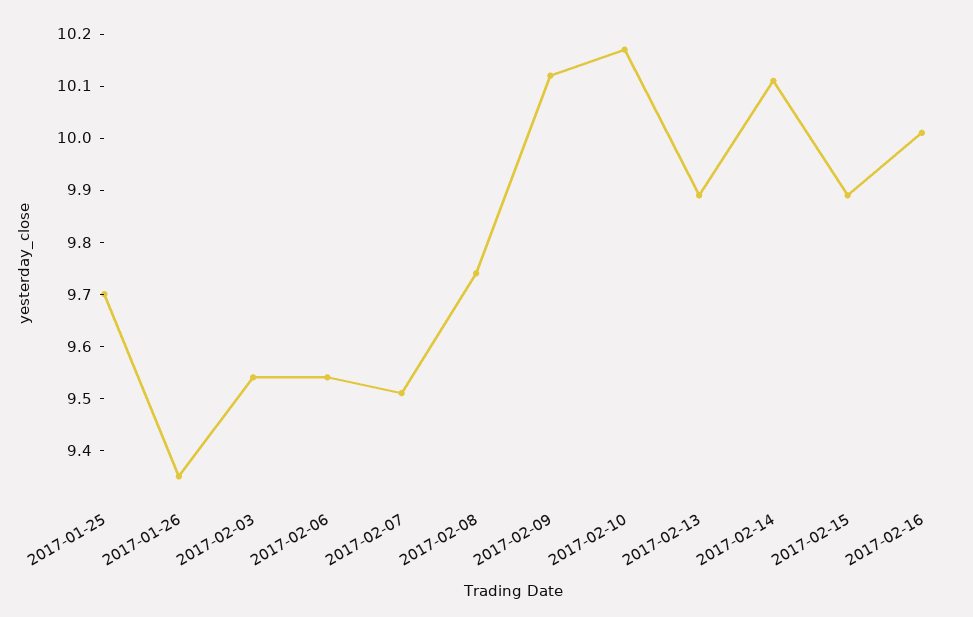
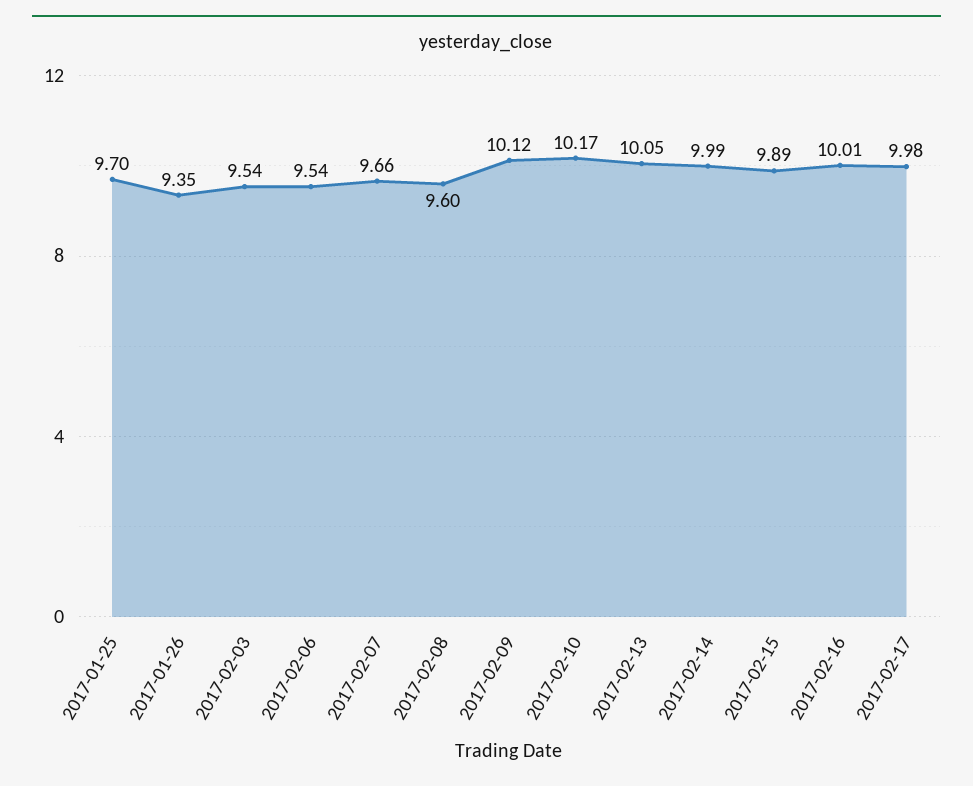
2017-02-07: 9.5 -> 9.66
2017-02-08: 9.75 -> 9.6
2017-02-13: 9.9 -> 10.05
2017-02-14: 10.1 -> 9.99
2017-02-17: none -> 9.98

